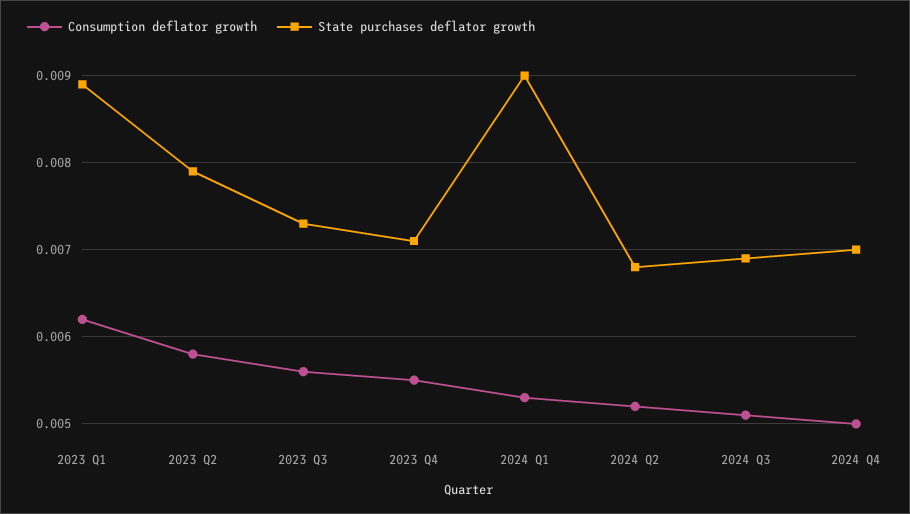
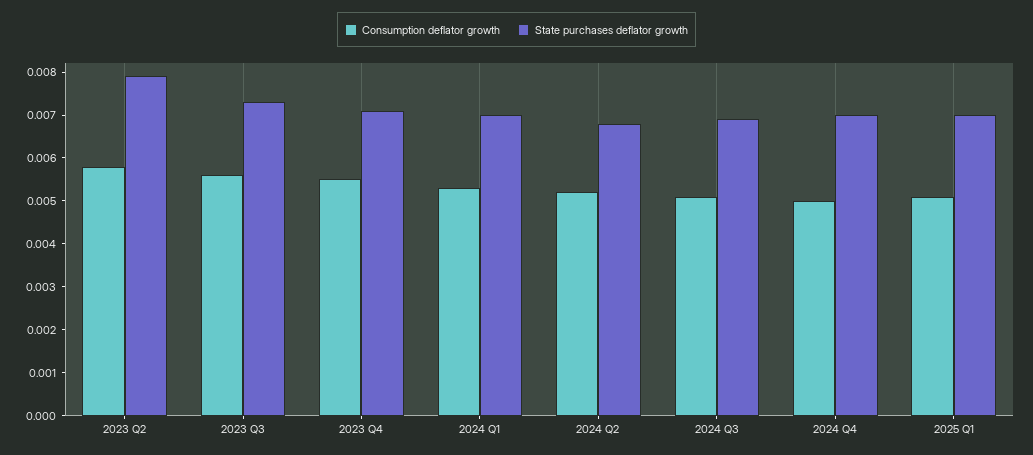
Consumption deflator growth, 2023 Q1: 0.0062 -> none
State purchases deflator growth, 2023 Q1: 0.0089 -> none
State purchases deflator growth, 2024 Q1: 0.009 -> 0.007
Consumption deflator growth, 2025 Q1: none -> 0.005
State purchases deflator growth, 2025 Q1: none -> 0.007

